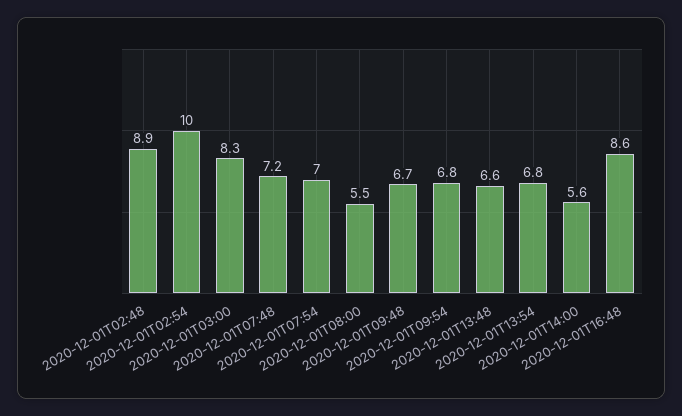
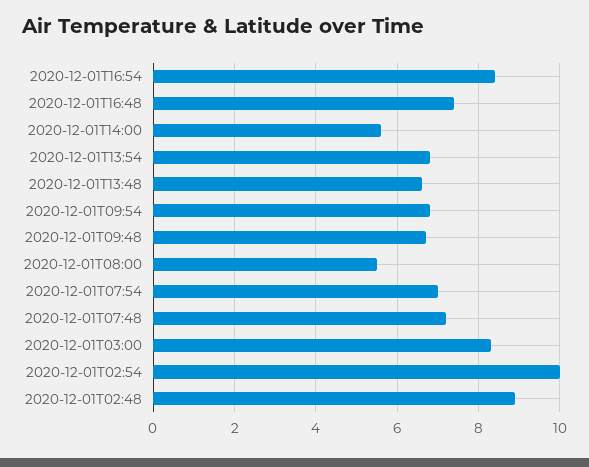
2020-12-01T16:48: 8.6 -> 7.5
2020-12-01T16:54: none -> 8.5

